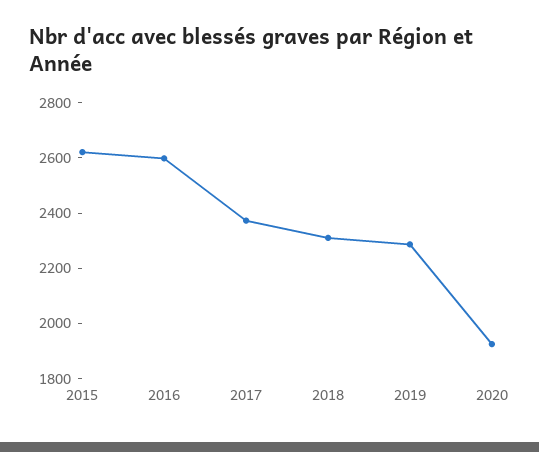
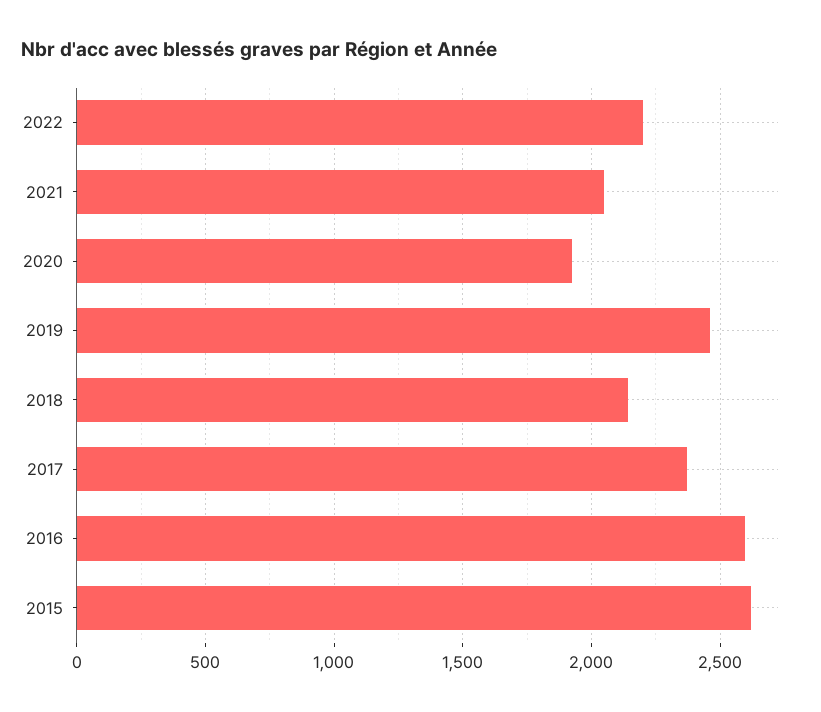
2018: 2300 -> 2150
2019: 2300 -> 2450
2022: none -> 2200
2021: none -> 2050

